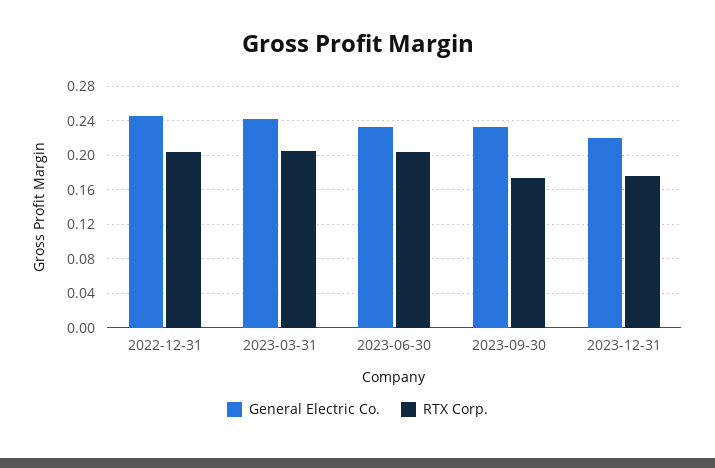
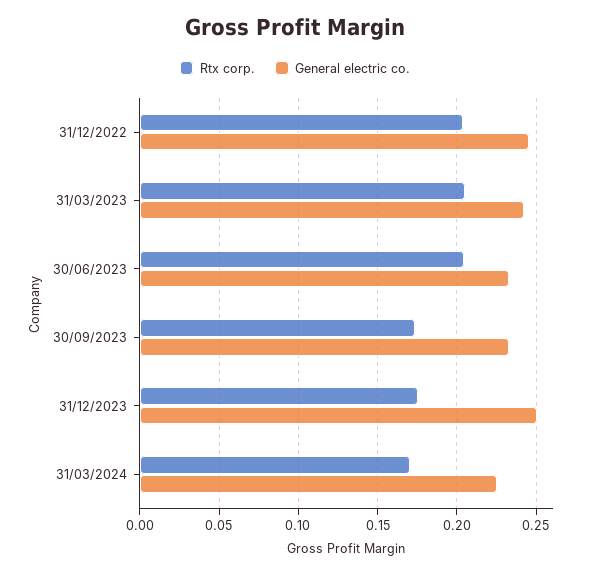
General Electric Co., 2023-12-31: 0.22 -> 0.25
RTX Corp., 31/03/2024: none -> 0.17
General Electric Co., 31/03/2024: none -> 0.225

